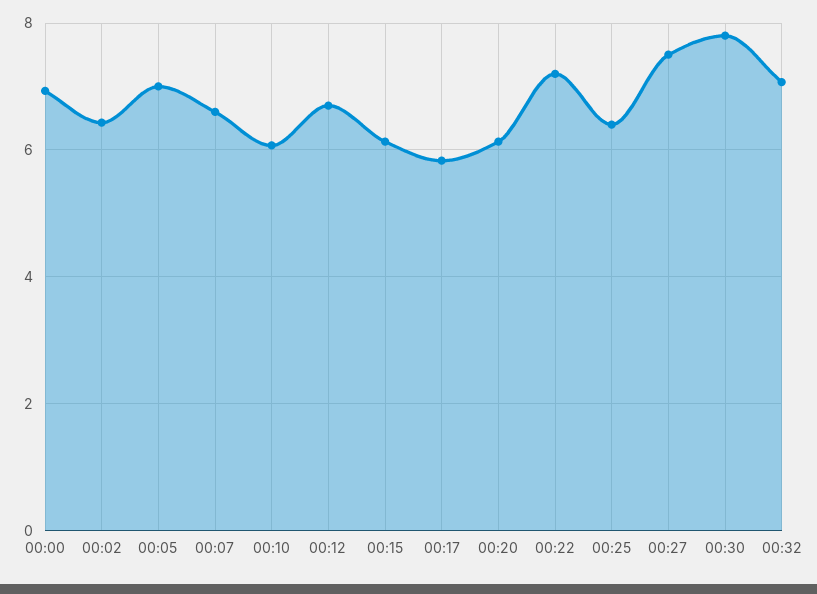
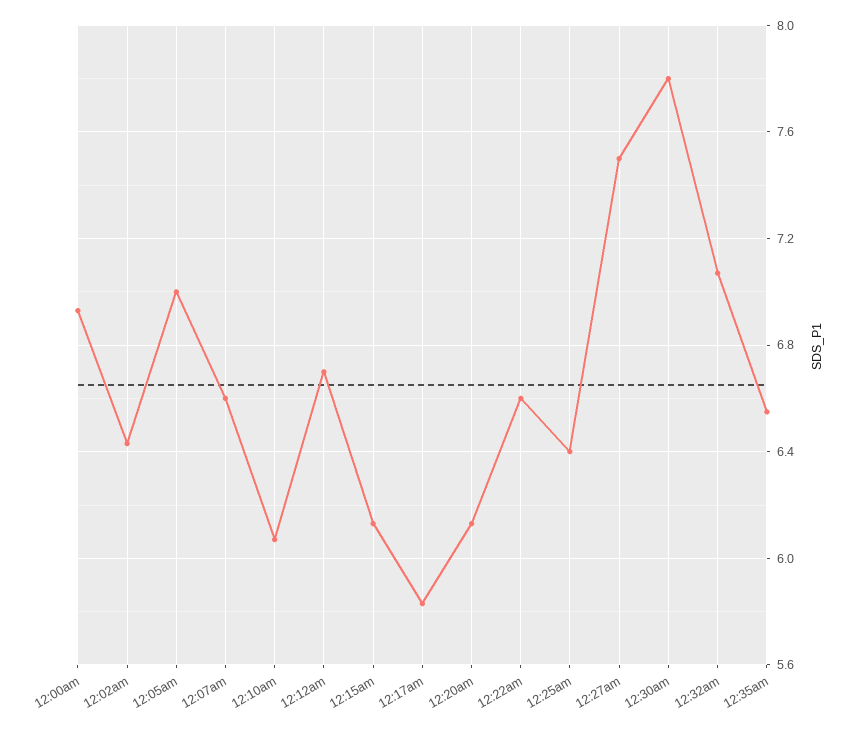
00:22: 7.2 -> 6.6
12:35am: none -> 6.55

